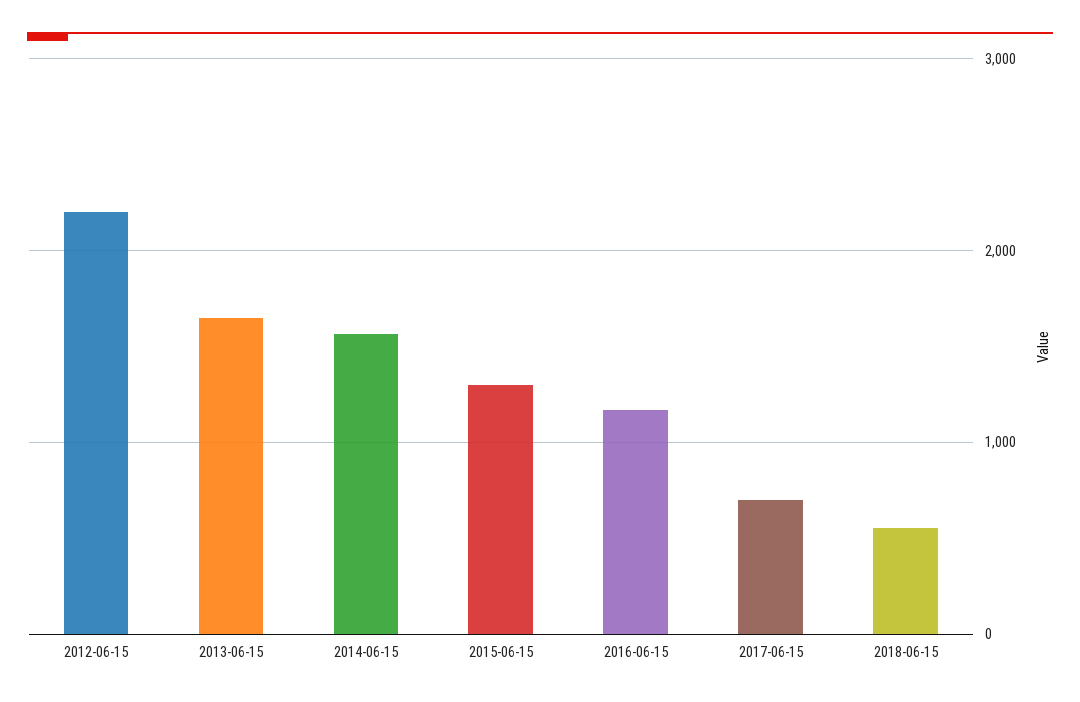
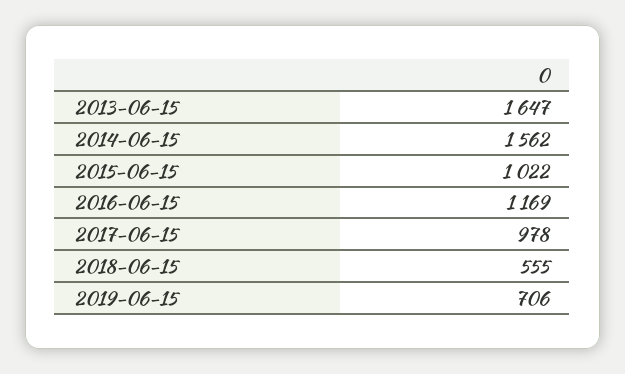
2012-06-15: 2200 -> none
2015-06-15: 1300 -> 1022
2017-06-15: 700 -> 978
2019-06-15: none -> 706

